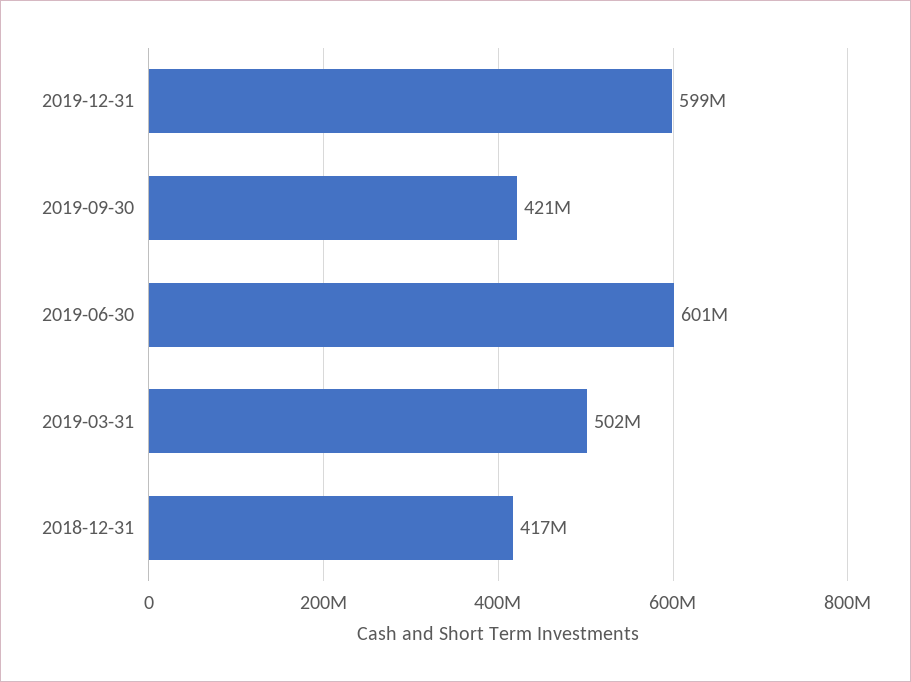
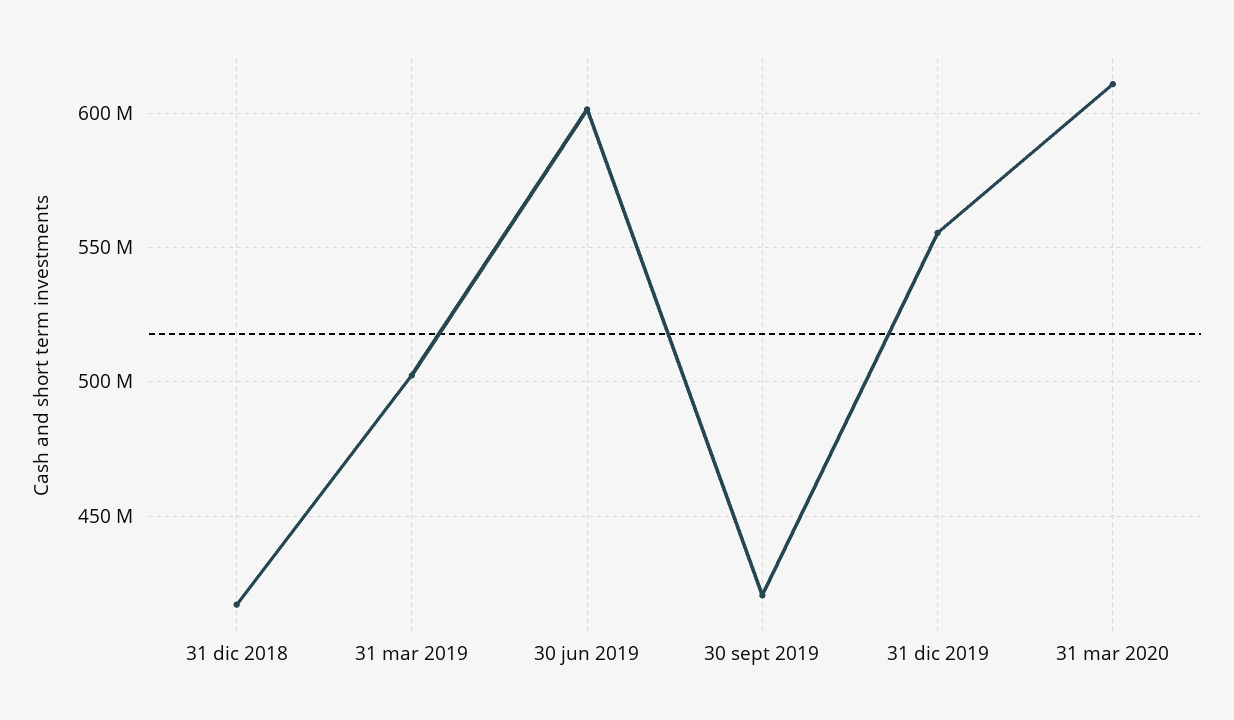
2019-12-31: 599000000 -> 555000000
31 mar 2020: none -> 610000000

